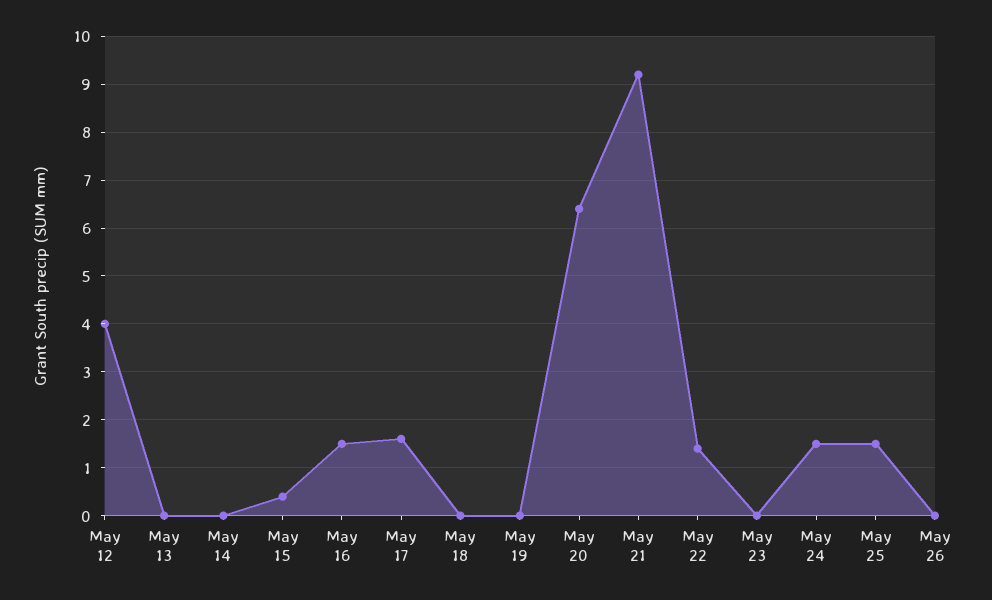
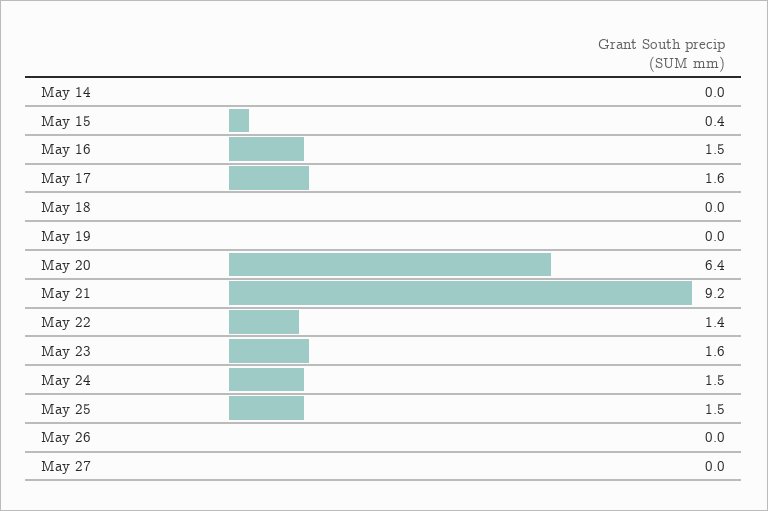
May 12: 4 -> none
May 13: 0 -> none
May 23: 0 -> 1.6
May 27: none -> 0

